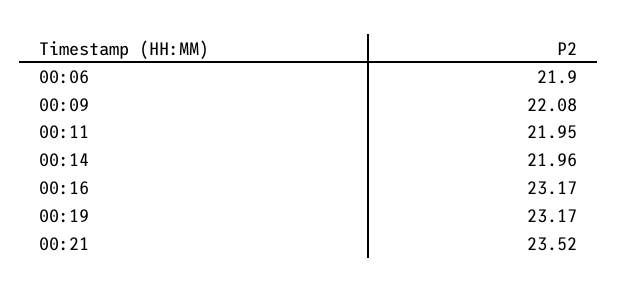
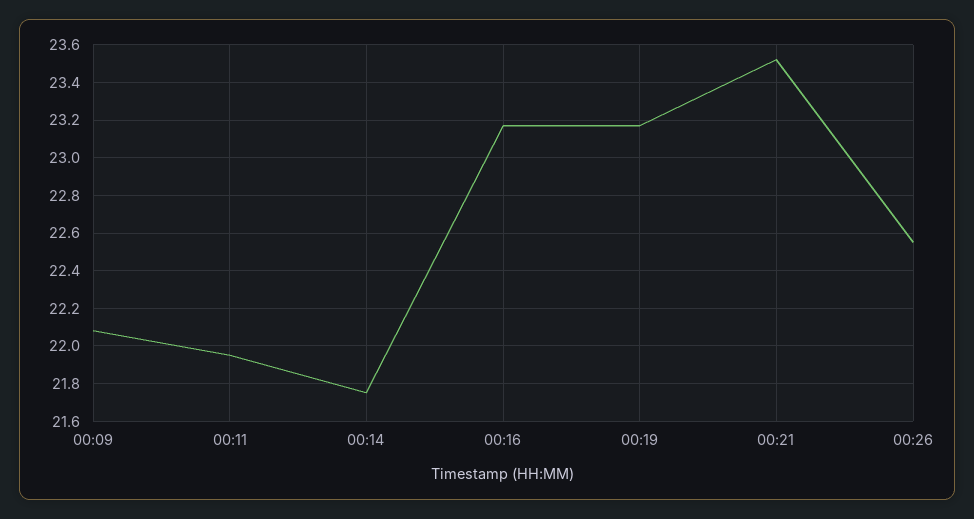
00:06: 21.9 -> none
00:14: 21.96 -> 21.75
00:26: none -> 22.55

